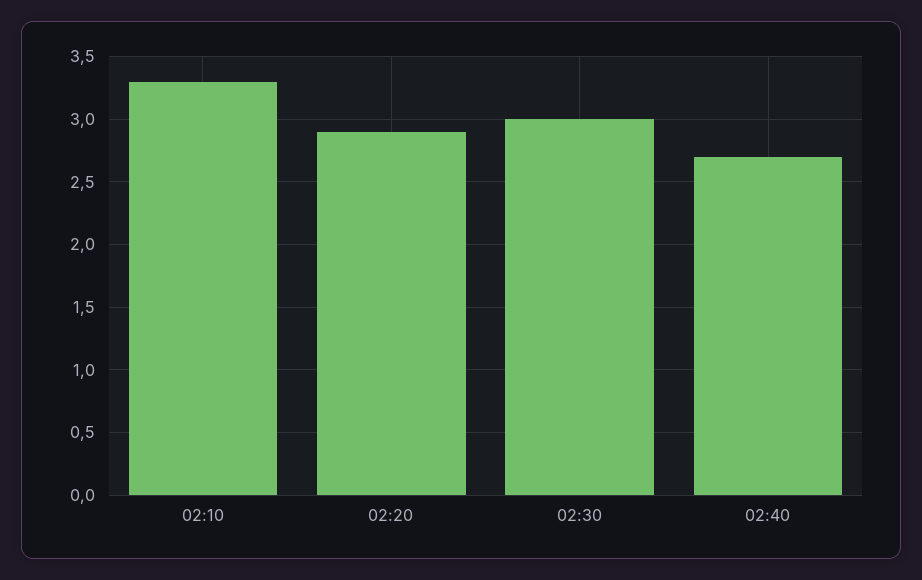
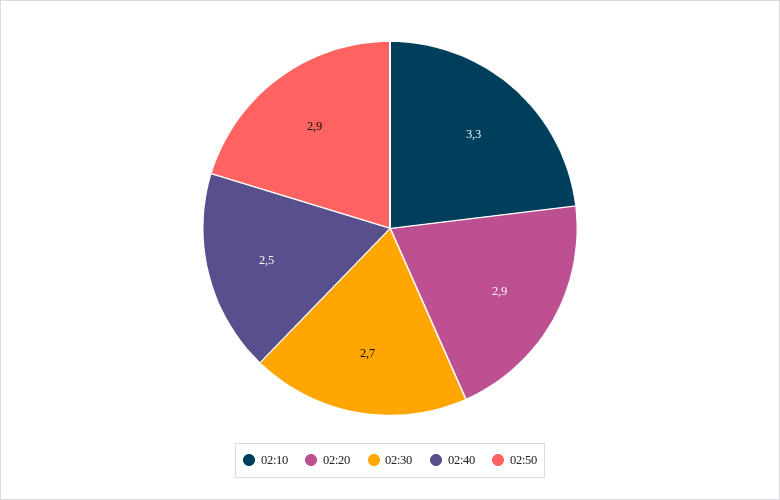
02:30: 3 -> 2.7
02:40: 2.7 -> 2.5
02:50: none -> 2.9

